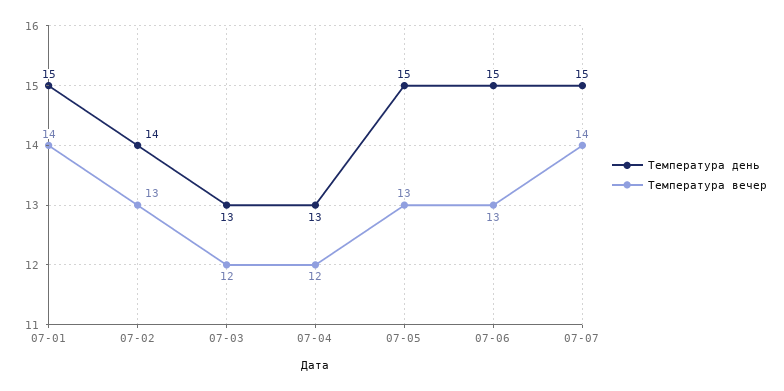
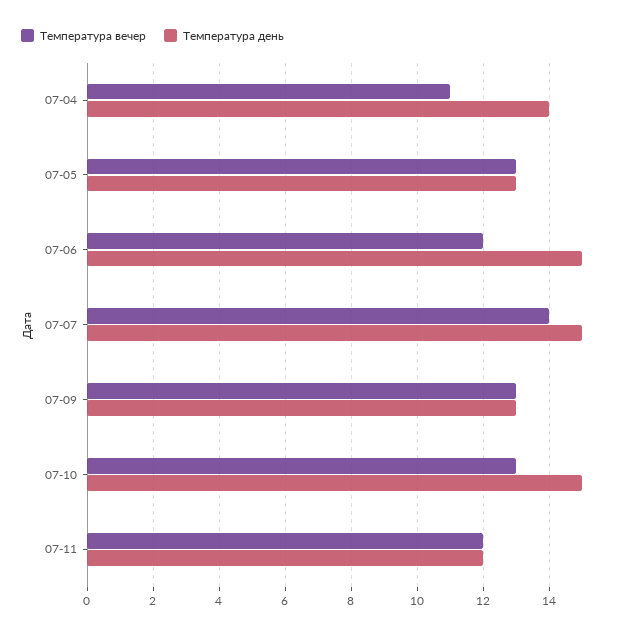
Температура день, 07-01: 15 -> none
Температура вечер, 07-01: 14 -> none
Температура день, 07-02: 14 -> none
Температура вечер, 07-02: 13 -> none
Температура день, 07-03: 13 -> none
Температура вечер, 07-03: 12 -> none
Температура день, 07-04: 13 -> 14
Температура вечер, 07-04: 12 -> 11
Температура день, 07-05: 15 -> 13
Температура вечер, 07-06: 13 -> 12
Температура вечер, 07-09: none -> 13
Температура день, 07-09: none -> 13
Температура вечер, 07-10: none -> 13
Температура день, 07-10: none -> 15
Температура вечер, 07-11: none -> 12
Температура день, 07-11: none -> 12

